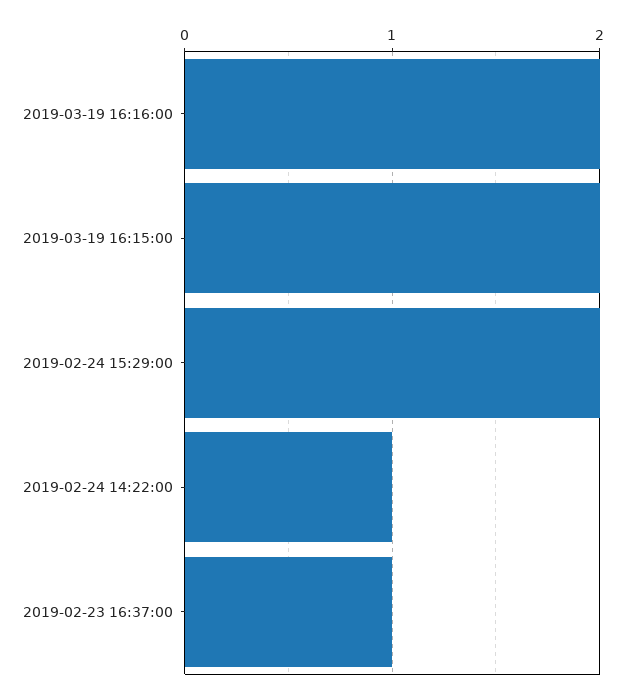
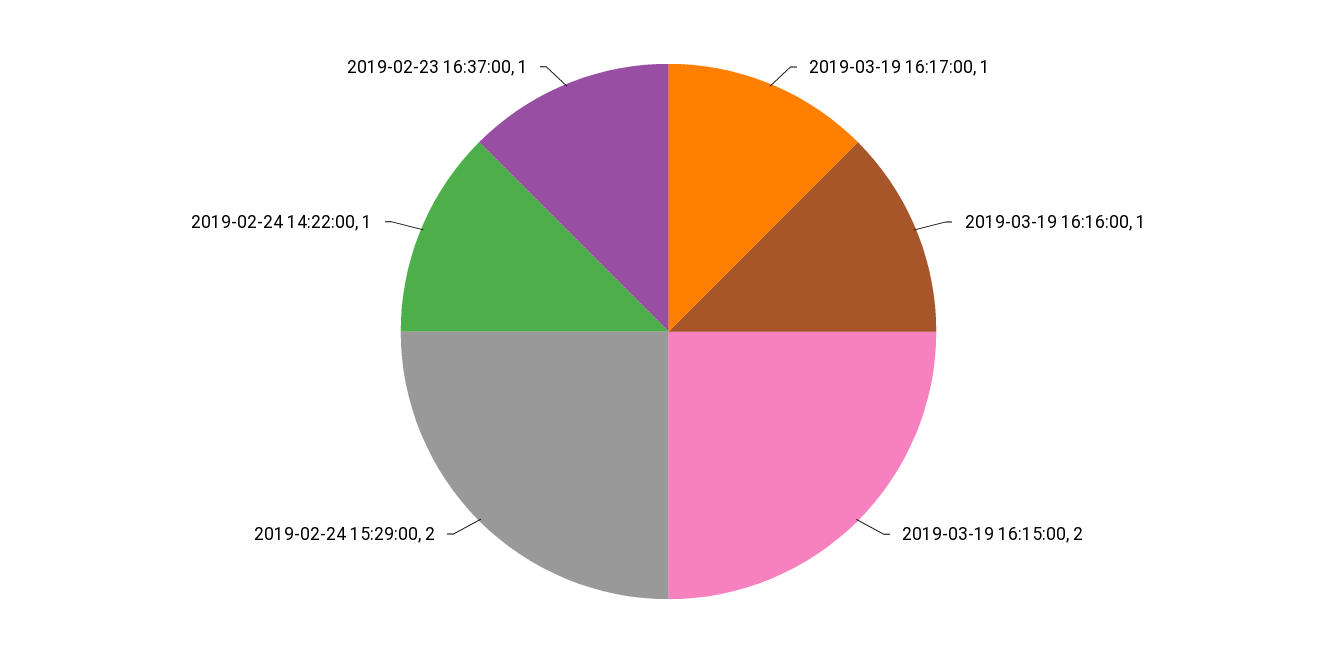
2019-03-19 16:16:00: 2 -> 1
2019-03-19 16:17:00: none -> 1

